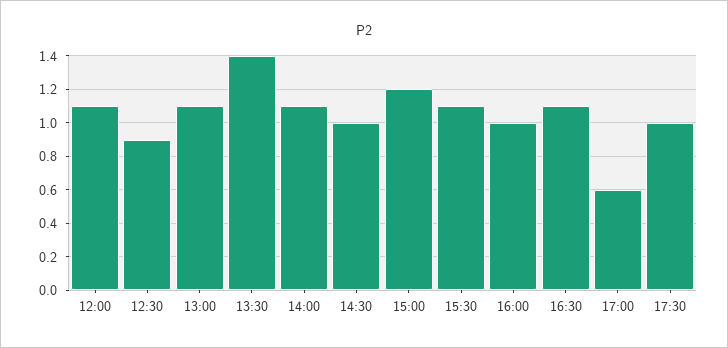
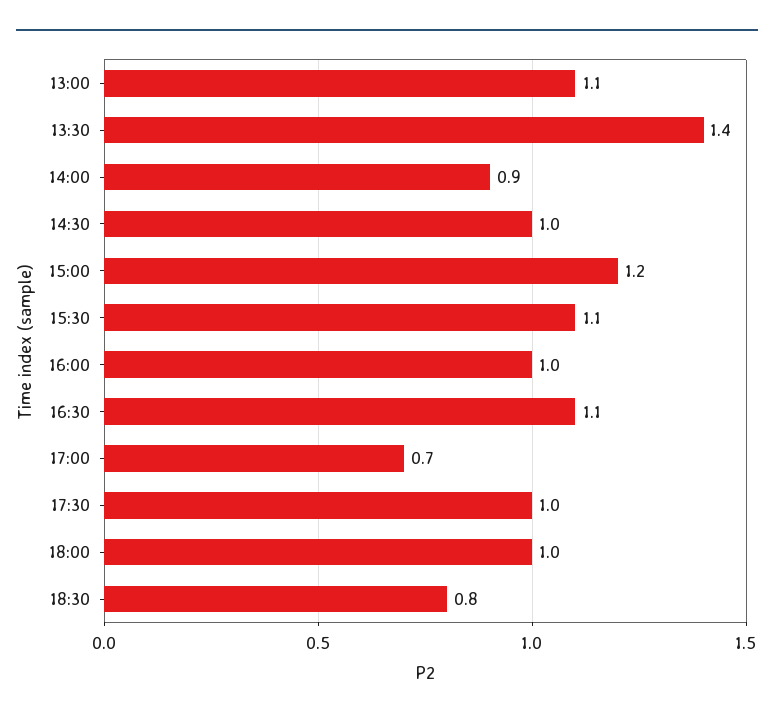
12:00: 1.1 -> none
12:30: 0.9 -> none
14:00: 1.1 -> 0.9
17:00: 0.6 -> 0.7
18:00: none -> 1
18:30: none -> 0.8

